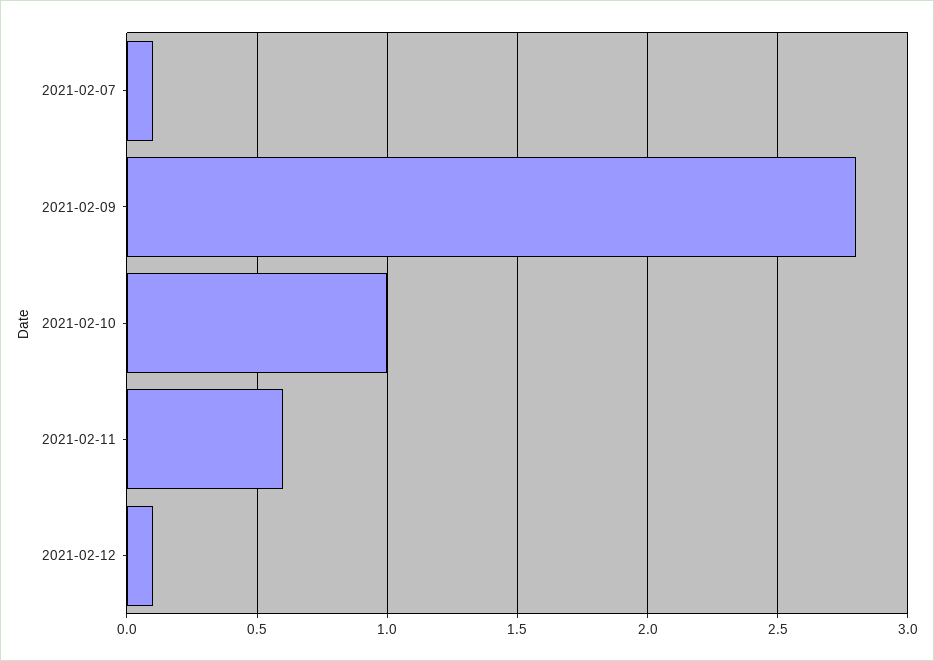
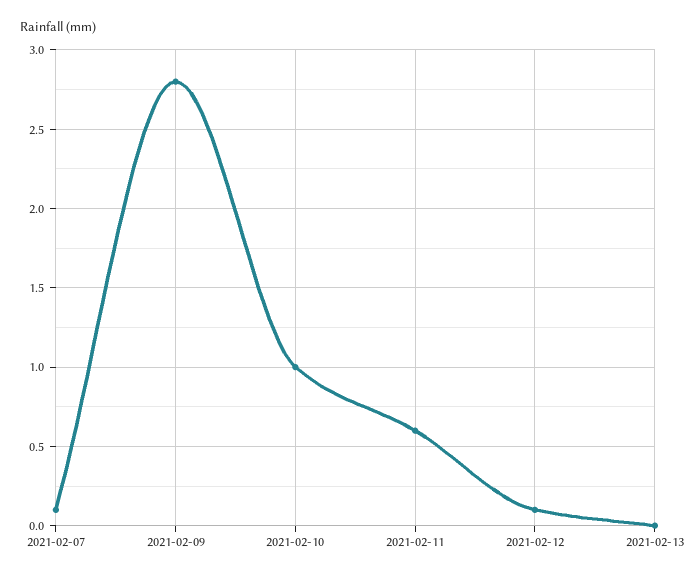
2021-02-13: none -> 0

